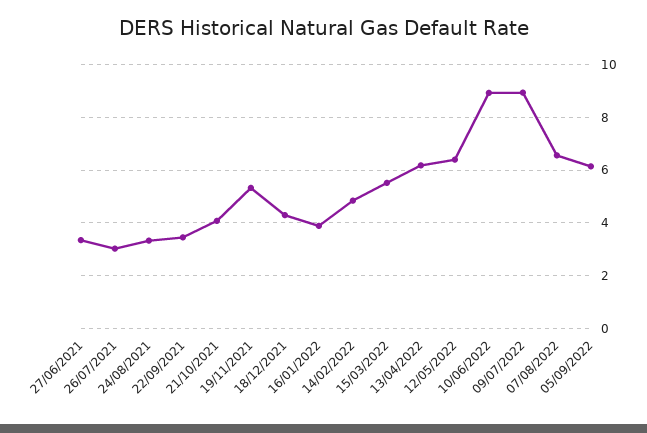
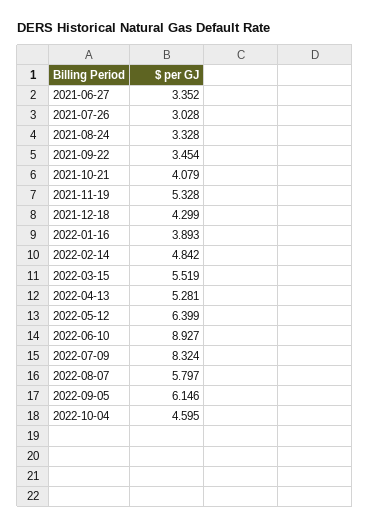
13/04/2022: 6.25 -> 5.281
09/07/2022: 9 -> 8.324
07/08/2022: 6.5 -> 5.797
2022-10-04: none -> 4.595

